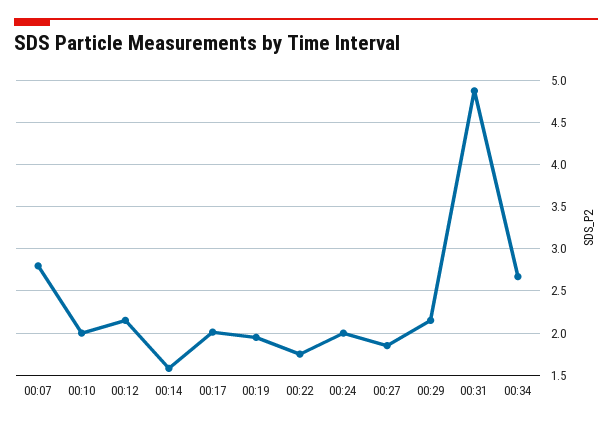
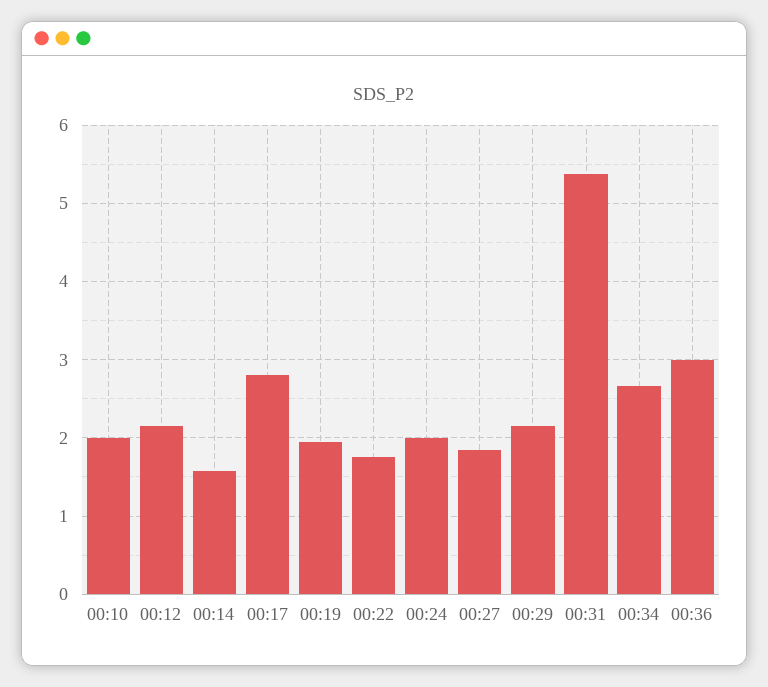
00:07: 2.8 -> none
00:17: 2 -> 2.8
00:31: 4.9 -> 5.4
00:36: none -> 3

